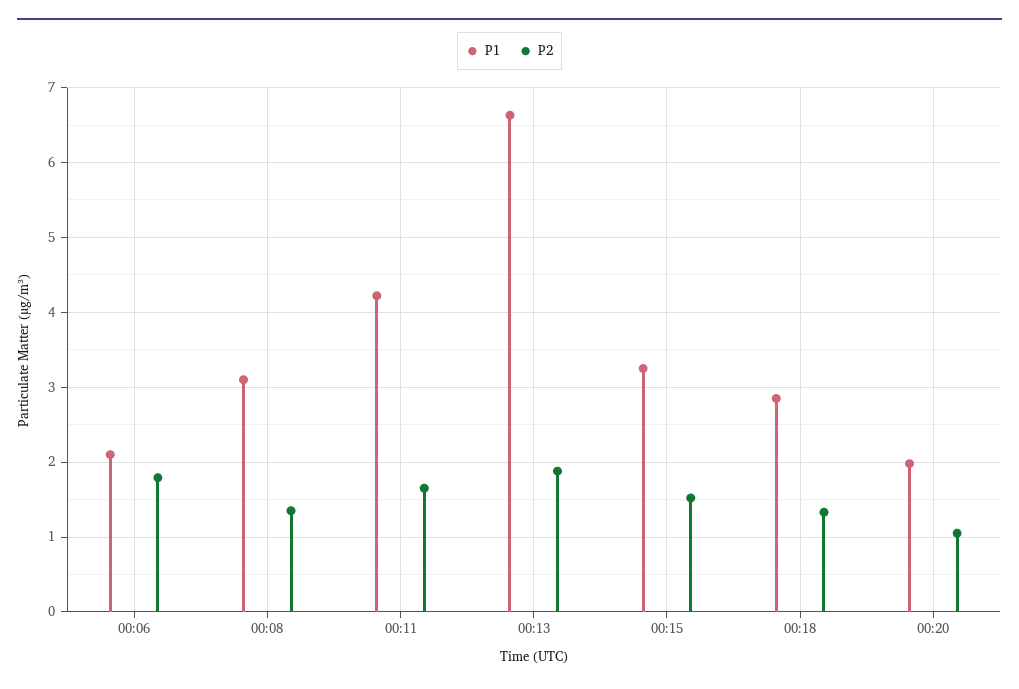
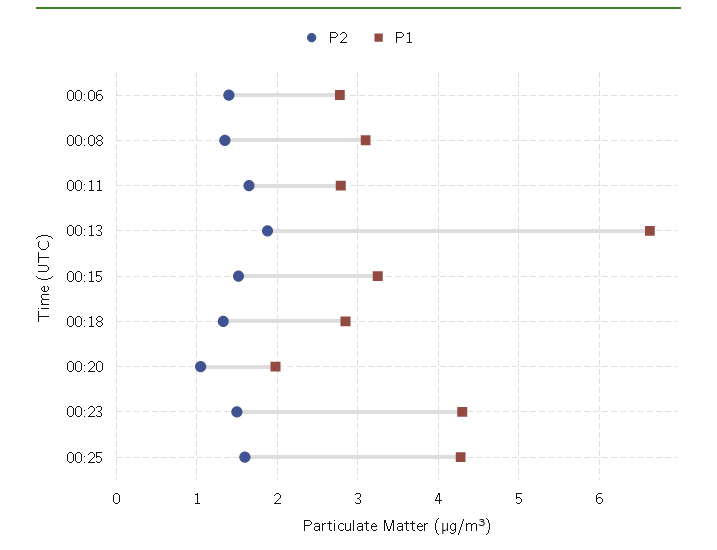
P1, 00:06: 2.1 -> 2.8
P2, 00:06: 1.8 -> 1.4
P1, 00:11: 4.2 -> 2.8
P2, 00:23: none -> 1.5
P1, 00:23: none -> 4.3
P2, 00:25: none -> 1.6
P1, 00:25: none -> 4.3

